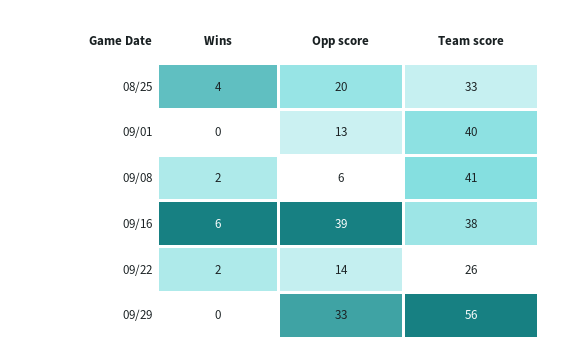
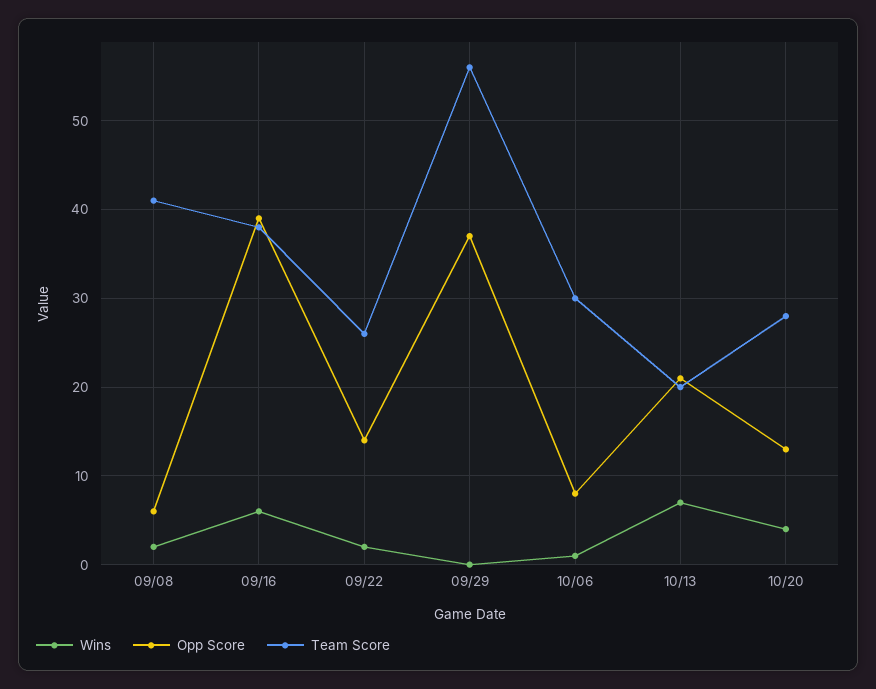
Wins, 08/25: 4 -> none
Opp score, 08/25: 20 -> none
Team score, 08/25: 33 -> none
Wins, 09/01: 0 -> none
Opp score, 09/01: 13 -> none
Team score, 09/01: 40 -> none
Opp score, 09/29: 33 -> 37
Wins, 10/06: none -> 1
Opp score, 10/06: none -> 8
Team score, 10/06: none -> 30
Wins, 10/13: none -> 7
Opp score, 10/13: none -> 21
Team score, 10/13: none -> 20
Wins, 10/20: none -> 4
Opp score, 10/20: none -> 13
Team score, 10/20: none -> 28

